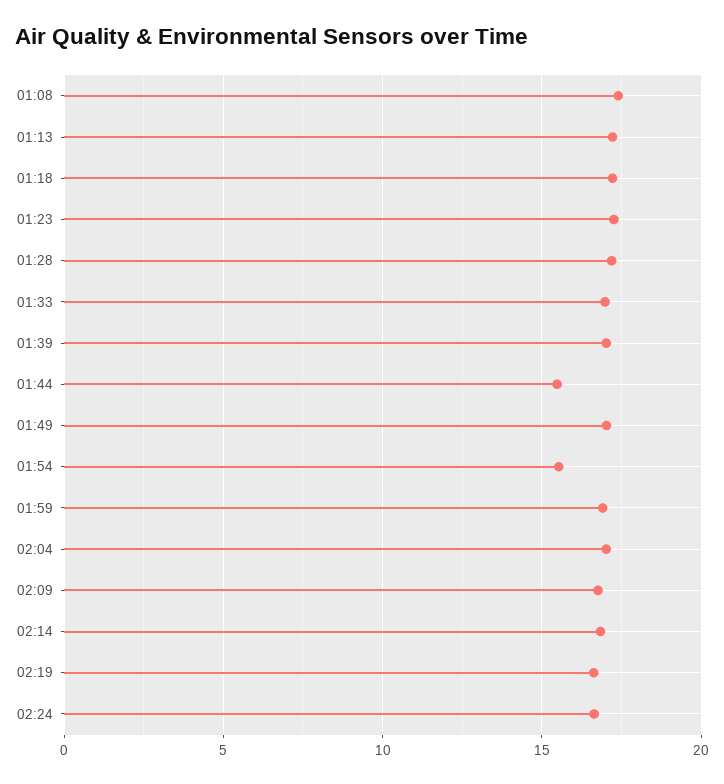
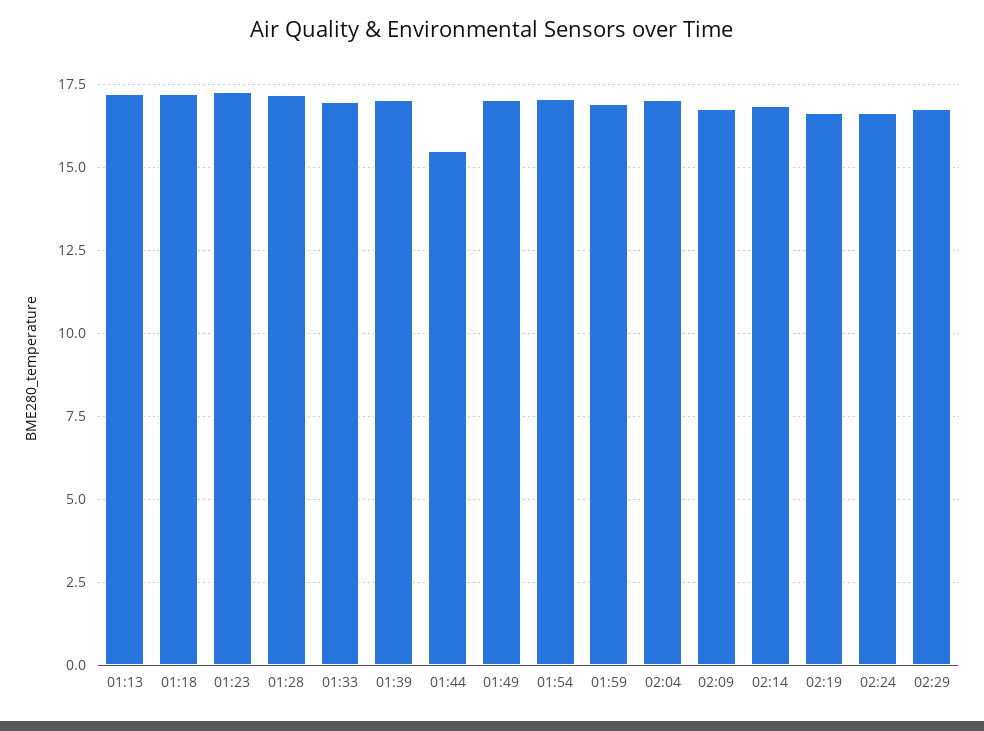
01:08: 17.5 -> none
01:54: 15.5 -> 17
02:29: none -> 16.75

